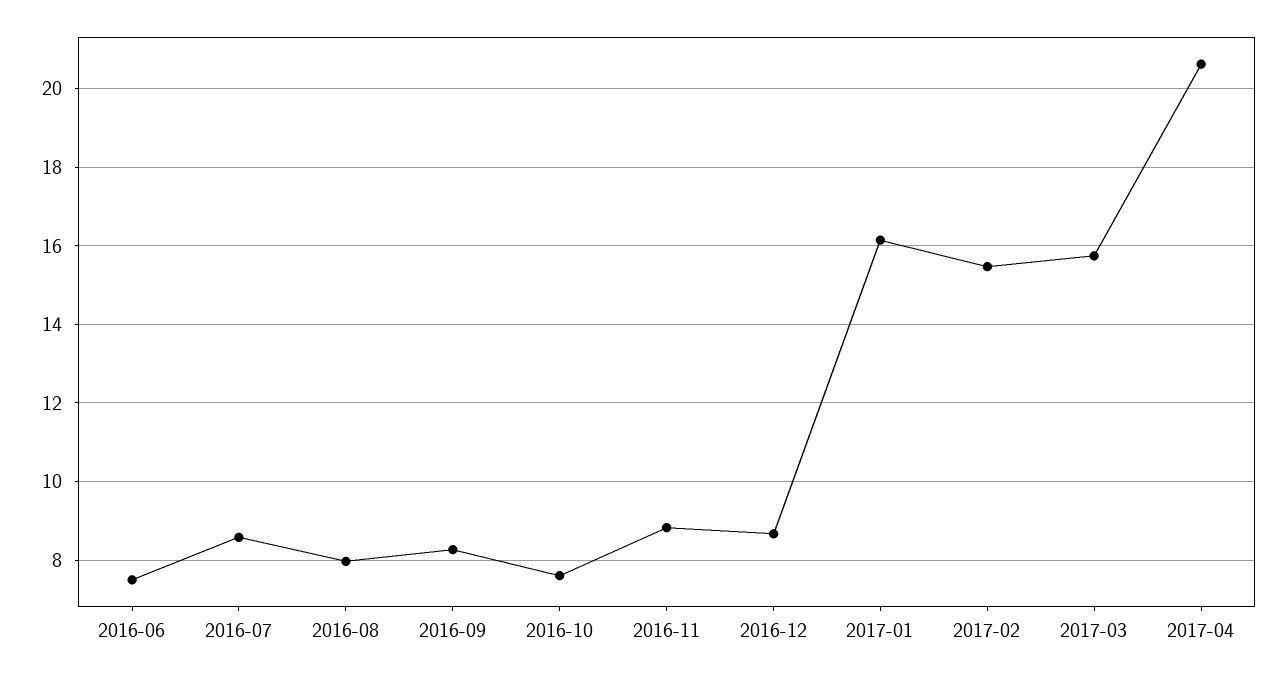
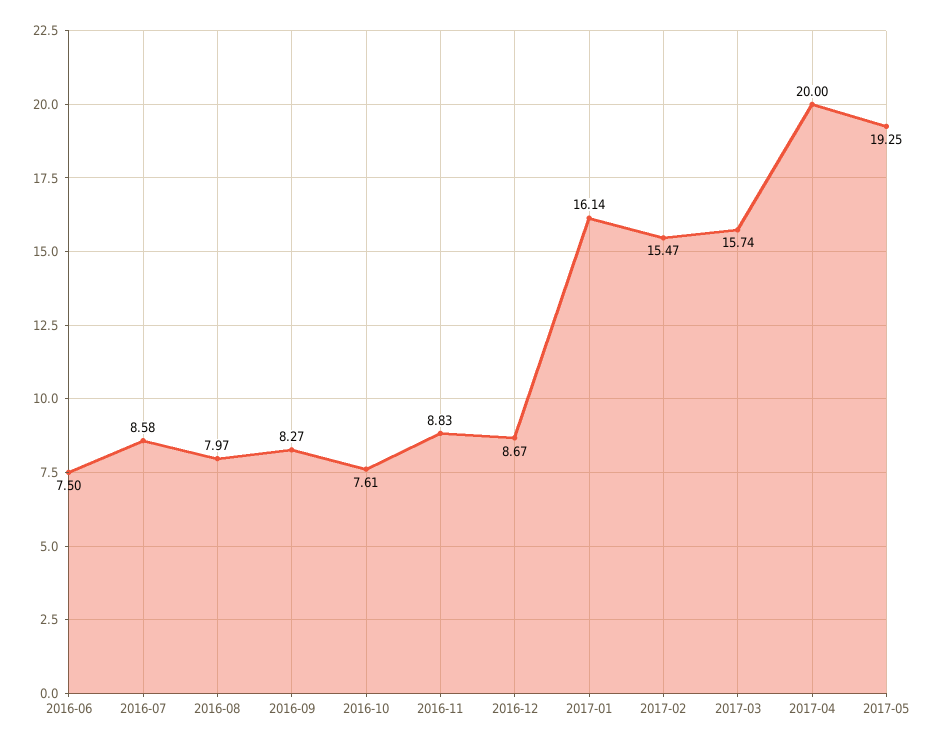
2017-04: 20.6 -> 20
2017-05: none -> 19.25

